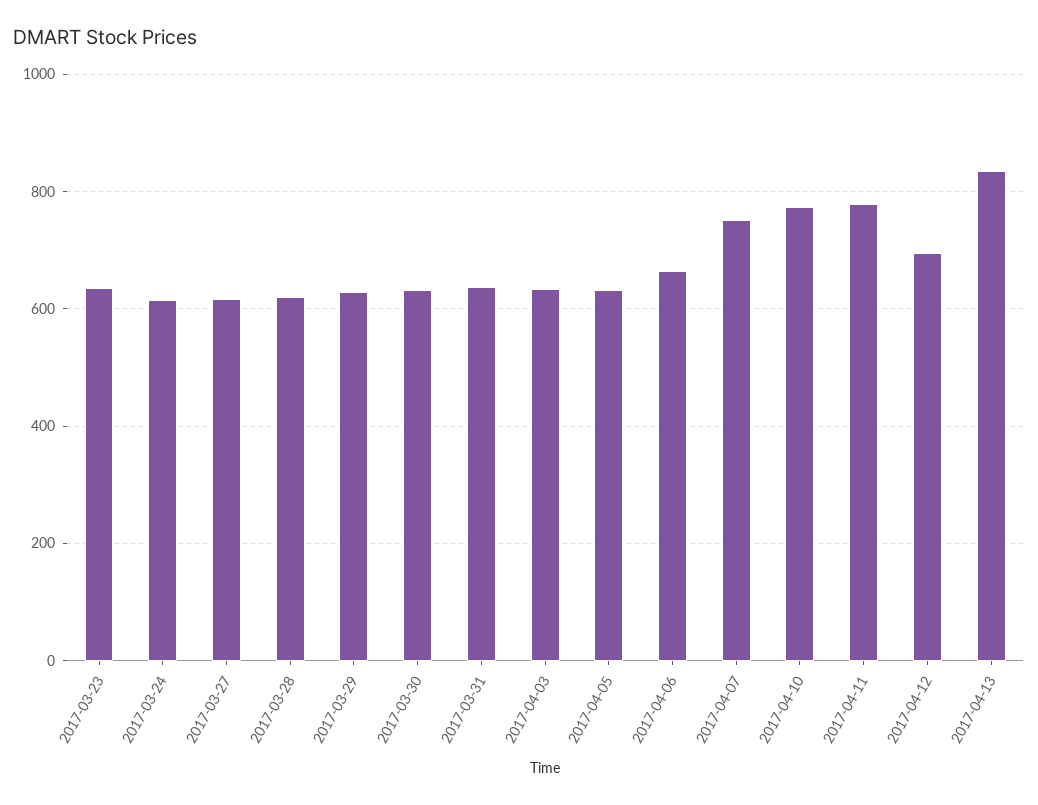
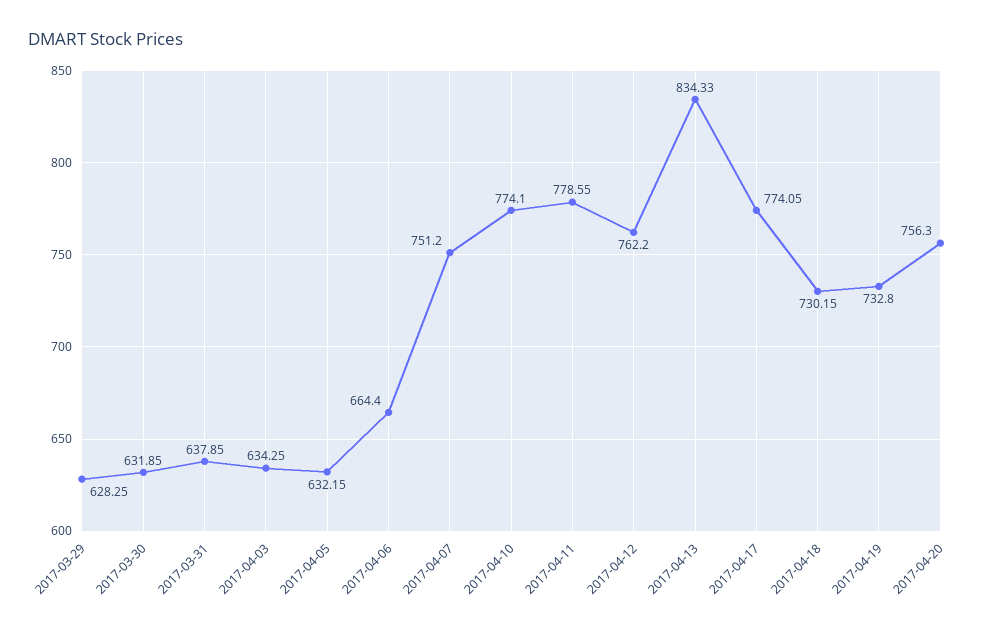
2017-03-23: 640 -> none
2017-03-24: 620 -> none
2017-03-27: 620 -> none
2017-03-28: 620 -> none
2017-04-12: 700 -> 762.2
2017-04-17: none -> 774.05
2017-04-18: none -> 730.15
2017-04-19: none -> 732.8
2017-04-20: none -> 756.3

